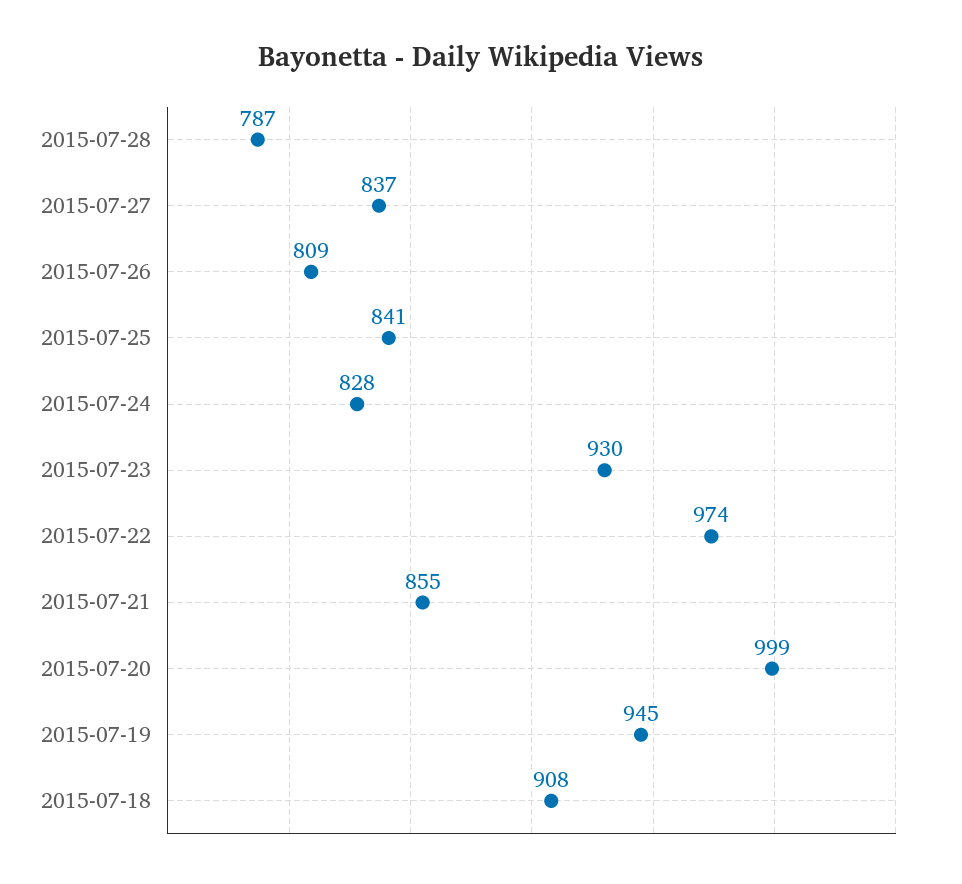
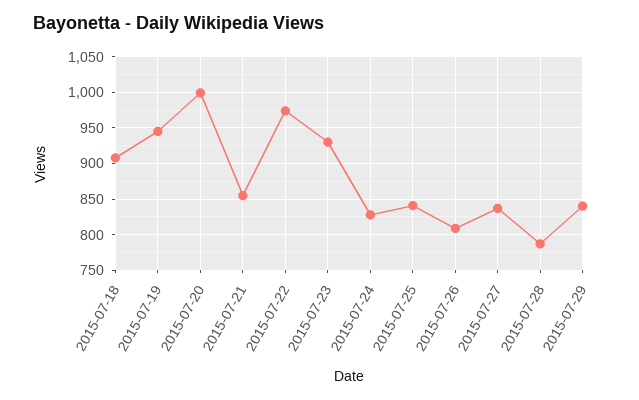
2015-07-29: none -> 840

